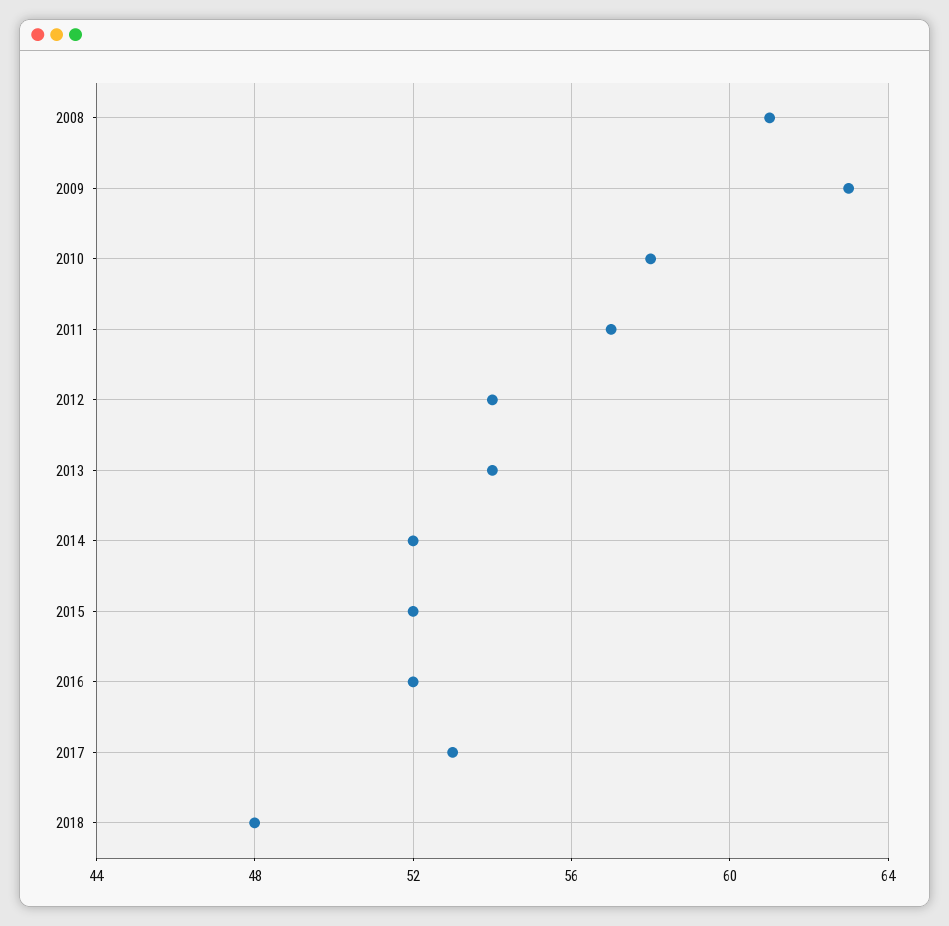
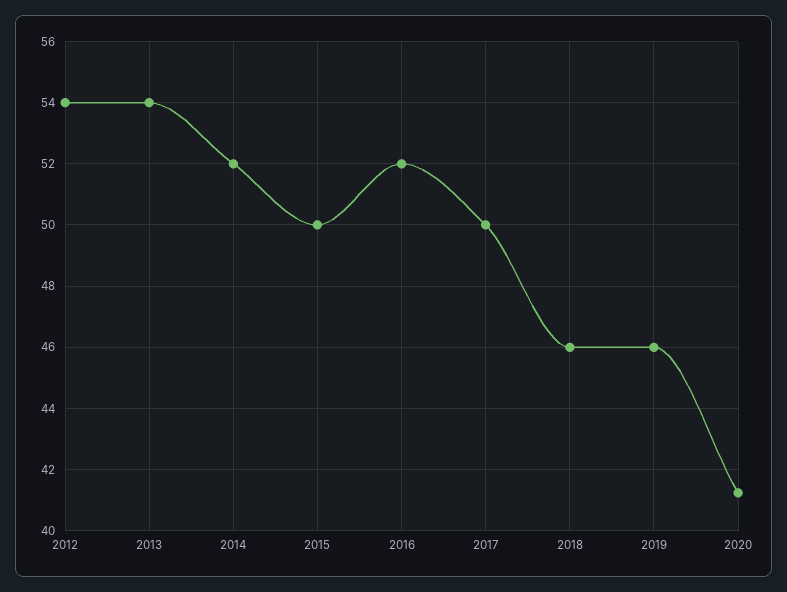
2008: 61 -> none
2009: 63 -> none
2010: 58 -> none
2011: 57 -> none
2015: 52 -> 50
2017: 53 -> 50
2018: 48 -> 46
2019: none -> 46
2020: none -> 41.2

